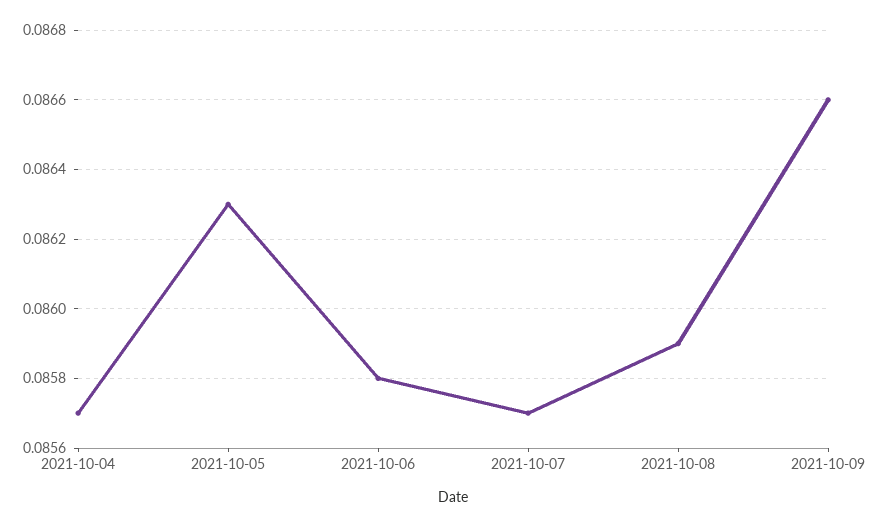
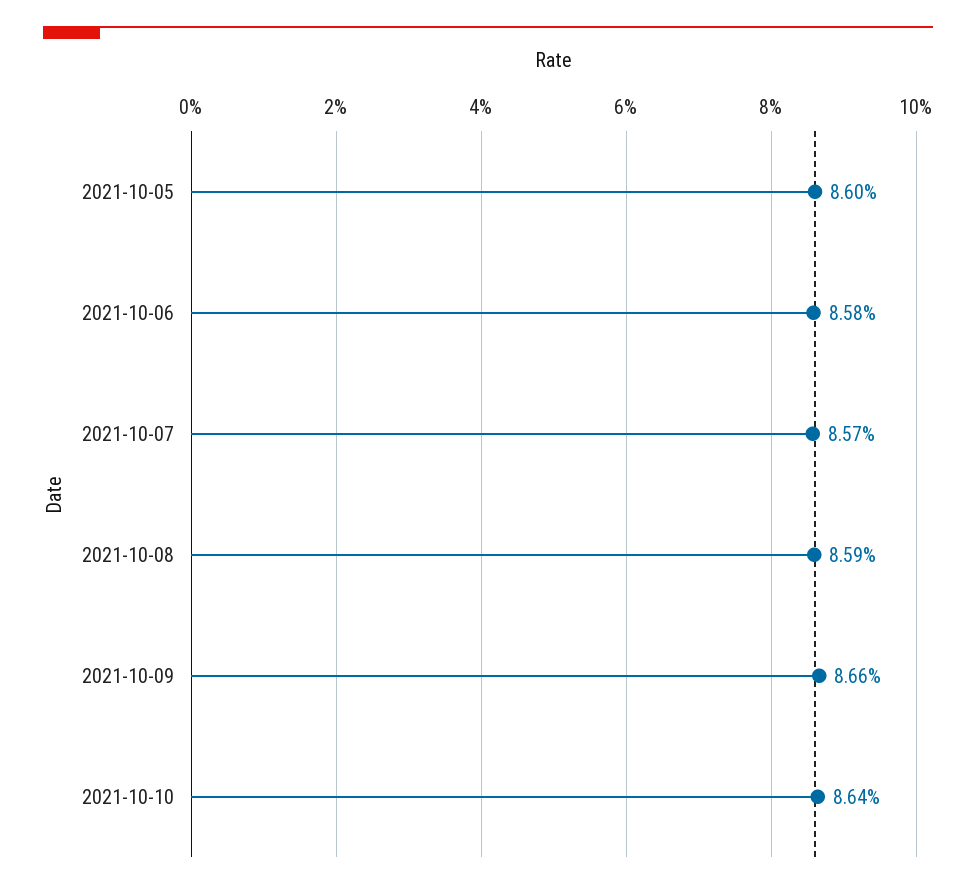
2021-10-04: 0.0857 -> none
2021-10-05: 0.0863 -> 0.086
2021-10-10: none -> 0.0864

